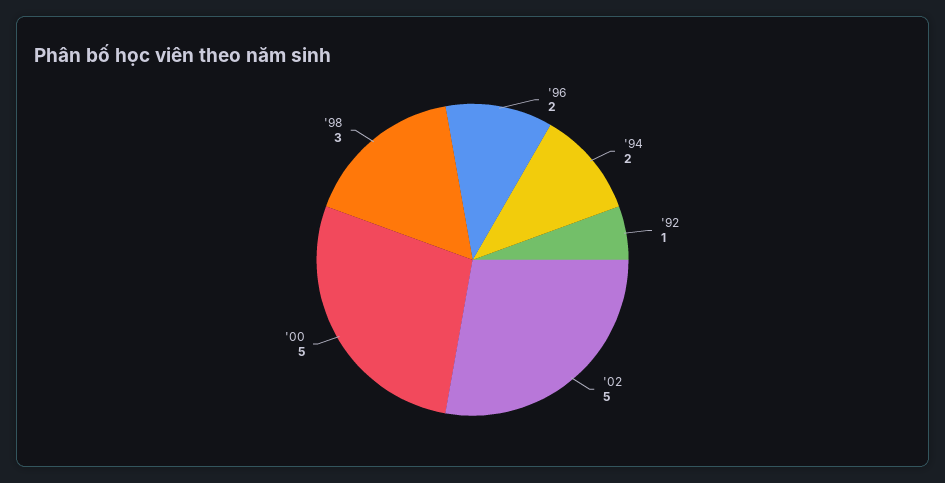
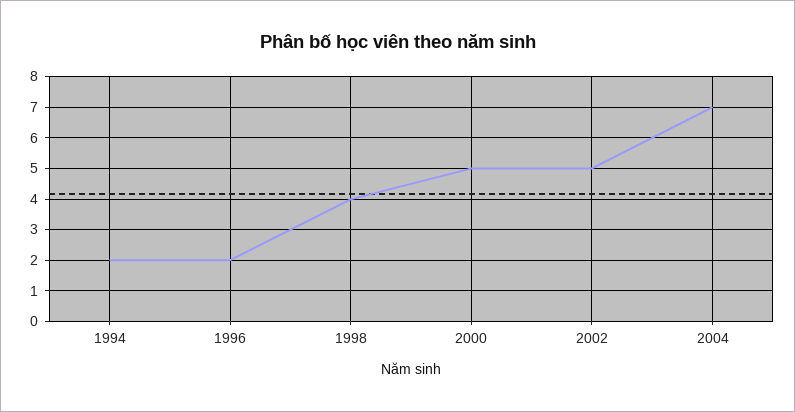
'92: 1 -> none
'98: 3 -> 4
2004: none -> 7

